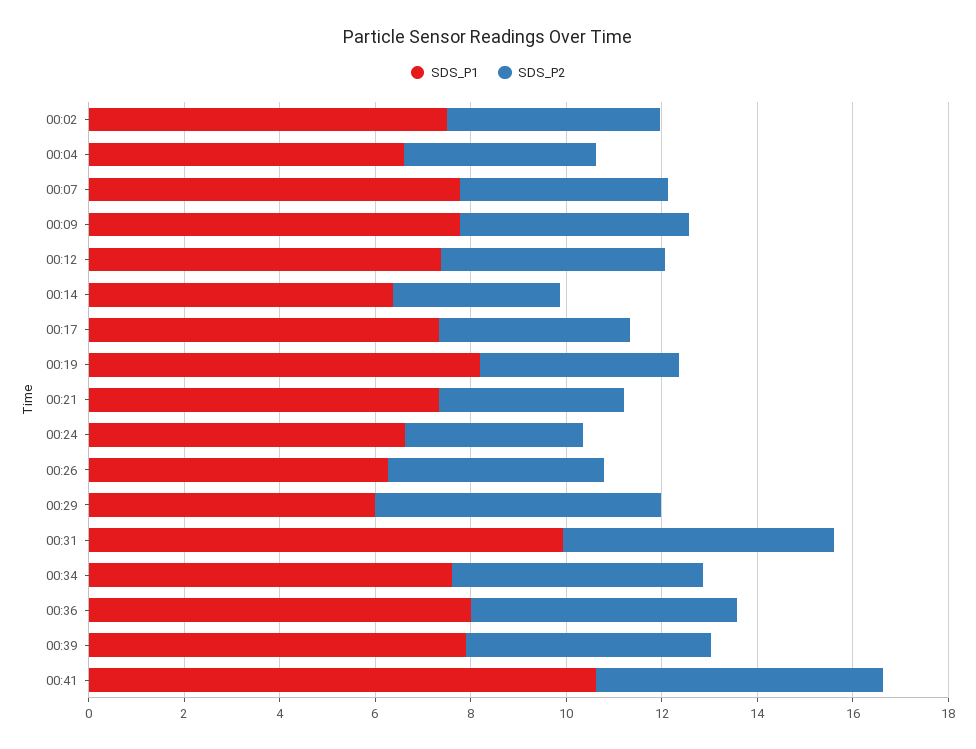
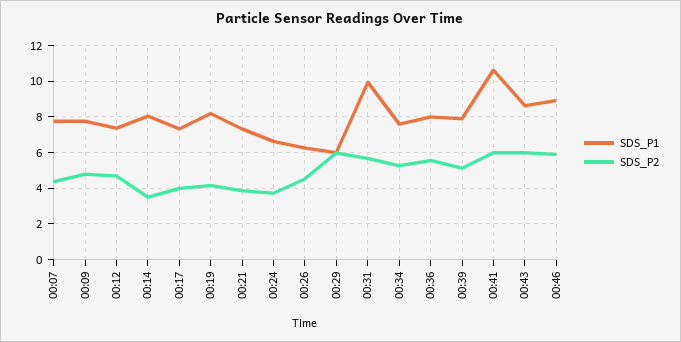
SDS_P1, 00:02: 7.5 -> none
SDS_P2, 00:02: 4.5 -> none
SDS_P1, 00:04: 6.5 -> none
SDS_P2, 00:04: 4 -> none
SDS_P1, 00:14: 6.5 -> 8
SDS_P1, 00:43: none -> 8.5
SDS_P2, 00:43: none -> 6
SDS_P1, 00:46: none -> 9
SDS_P2, 00:46: none -> 6

